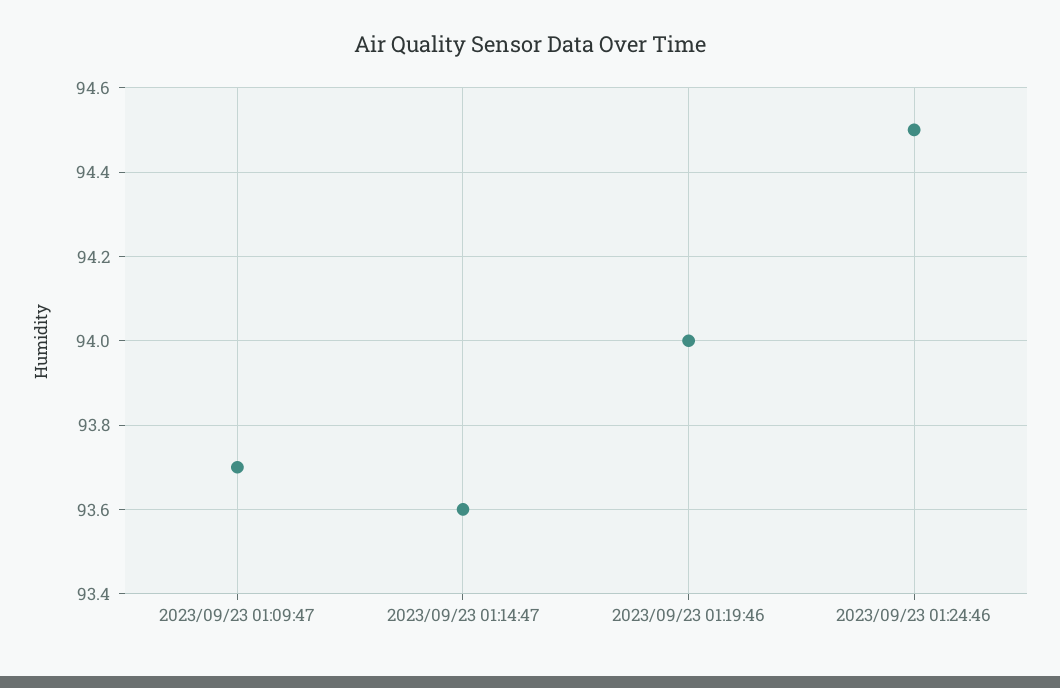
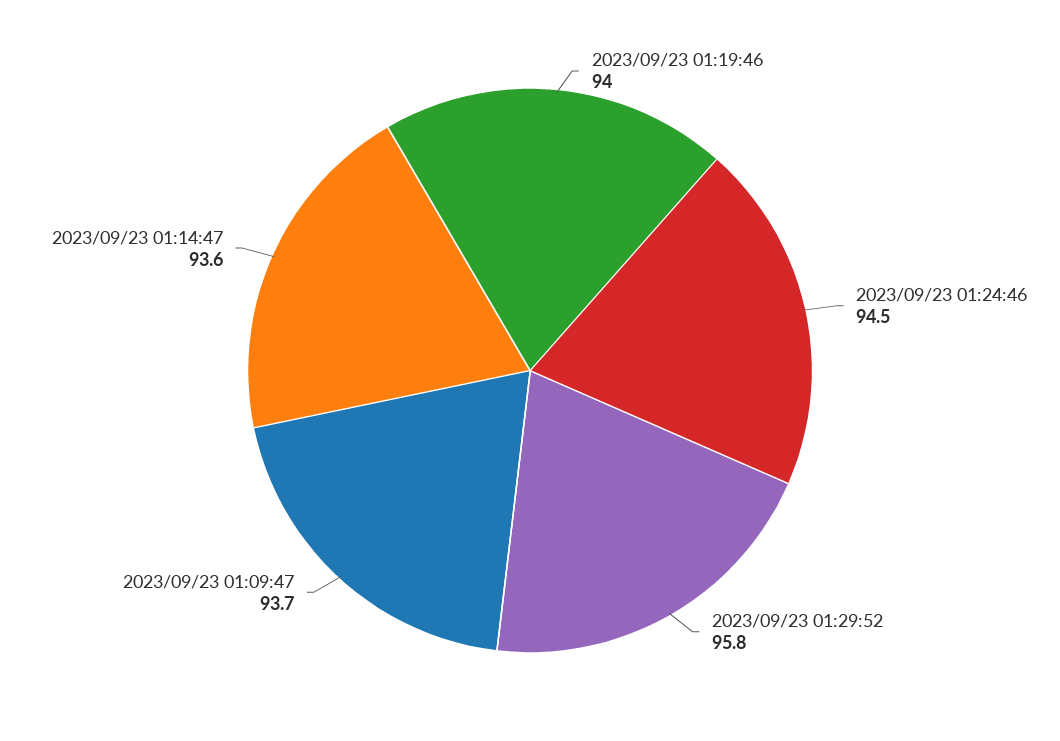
2023/09/23 01:29:52: none -> 95.8

